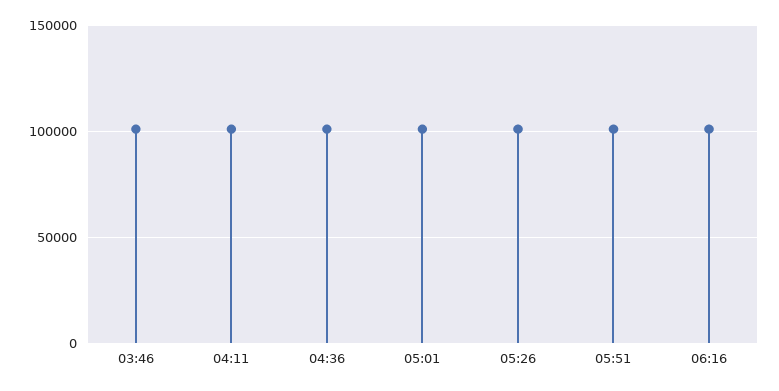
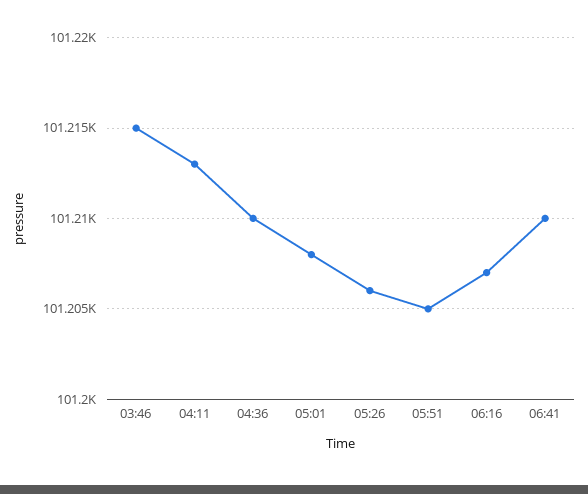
06:41: none -> 101210

